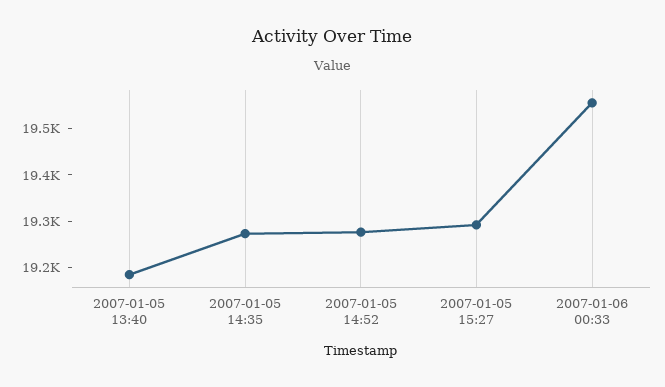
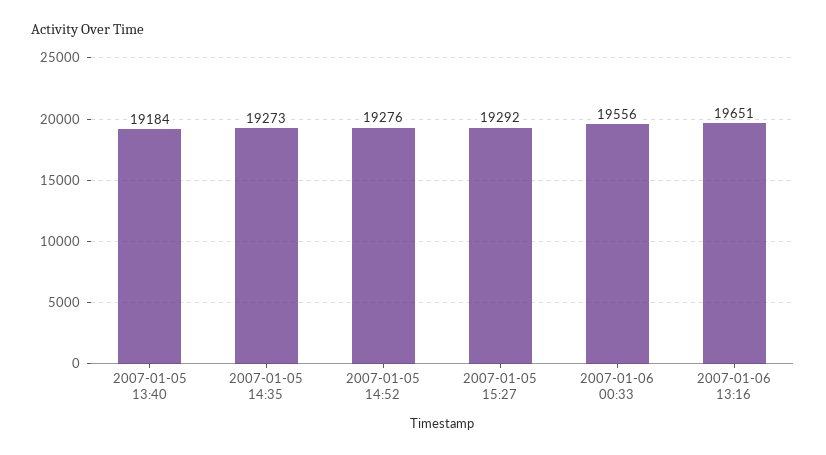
2007-01-06 13:16: none -> 19651

